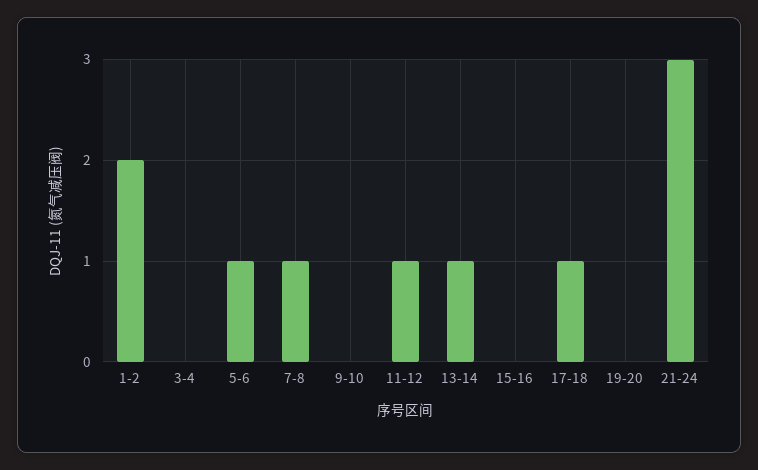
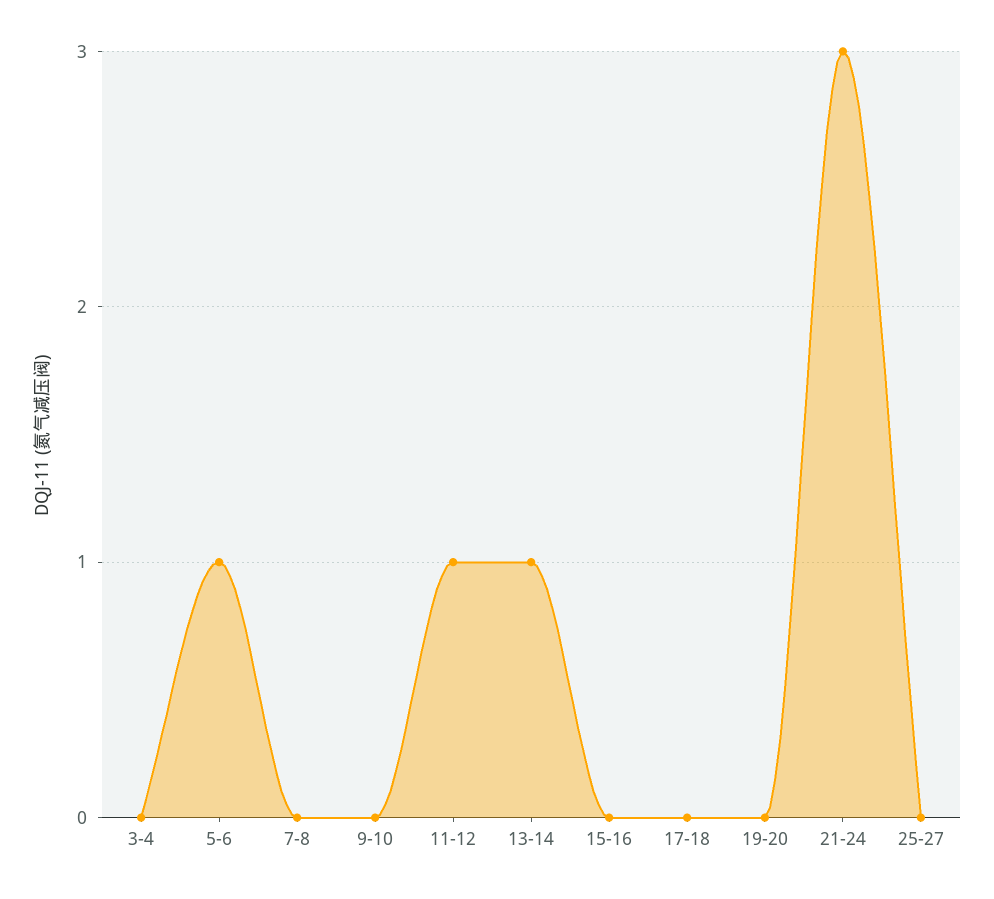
1-2: 2 -> none
7-8: 1 -> 0
17-18: 1 -> 0
25-27: none -> 0

